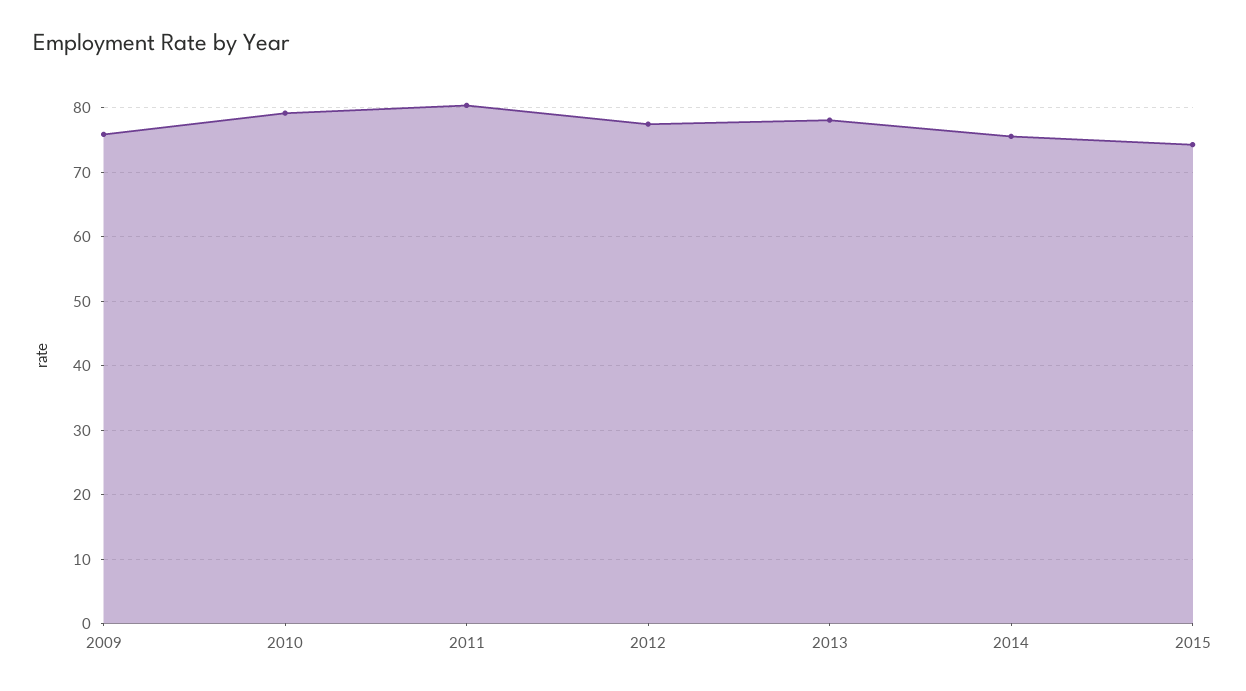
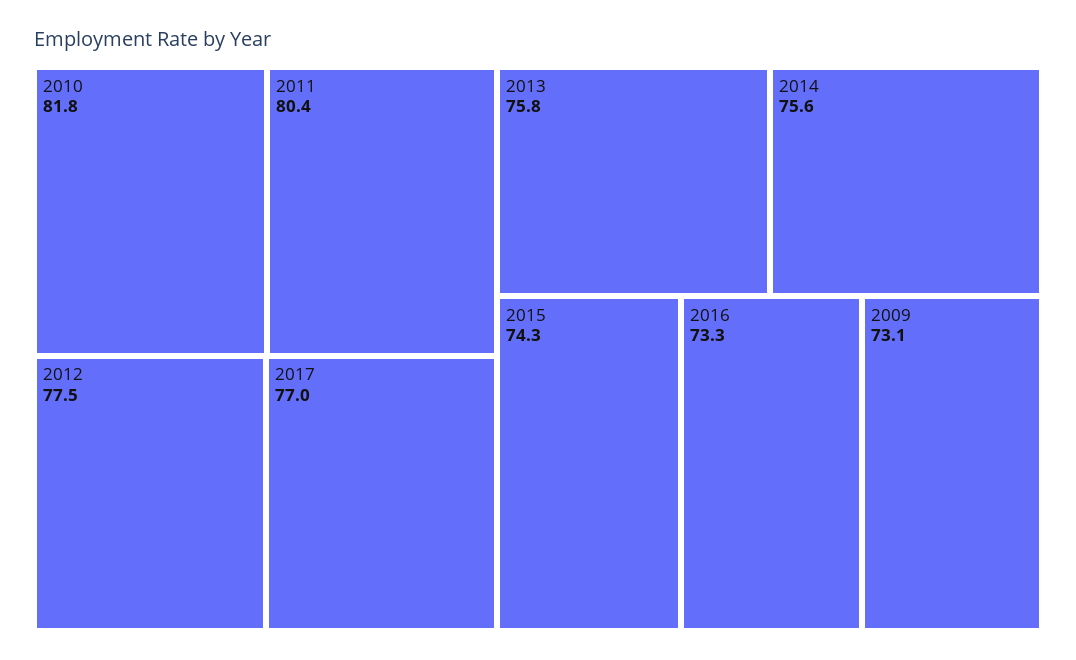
2009: 76 -> 73.1
2010: 79 -> 81.8
2013: 78 -> 75.8
2017: none -> 77
2016: none -> 73.3

